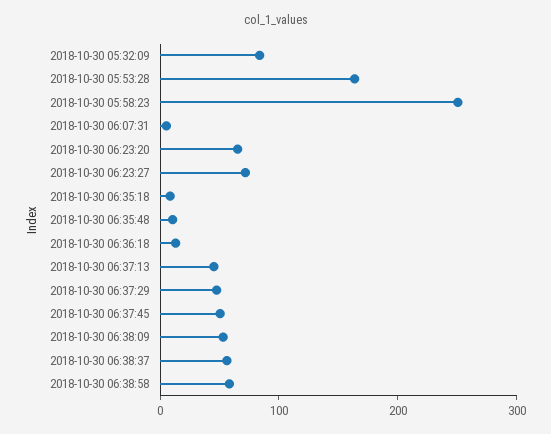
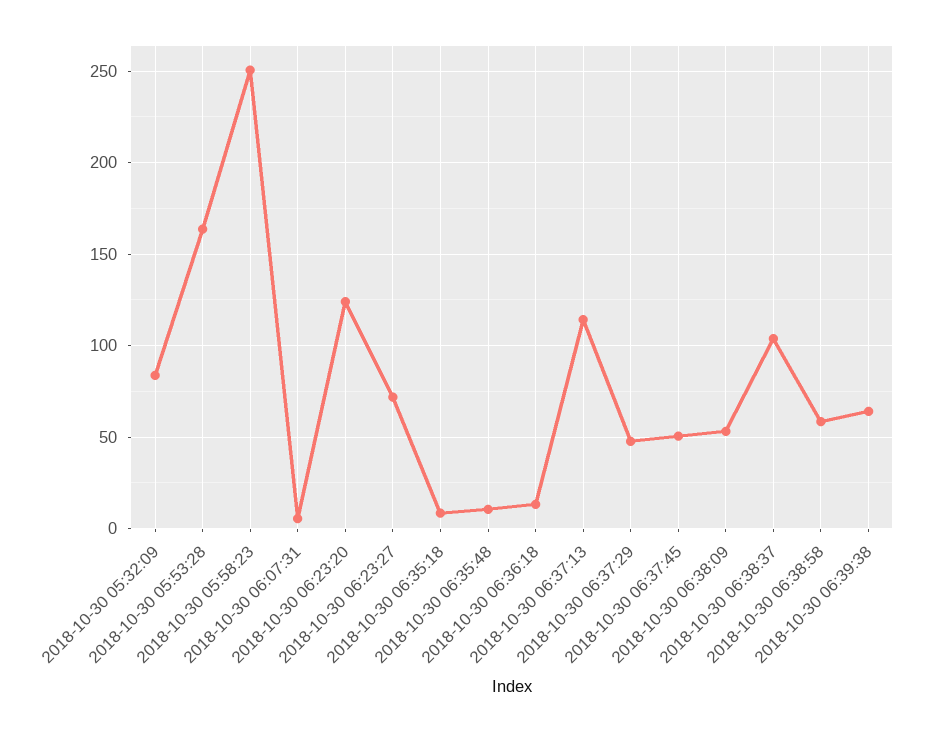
2018-10-30 06:23:20: 60 -> 125
2018-10-30 06:37:13: 40 -> 115
2018-10-30 06:38:37: 60 -> 105
2018-10-30 06:39:38: none -> 65

